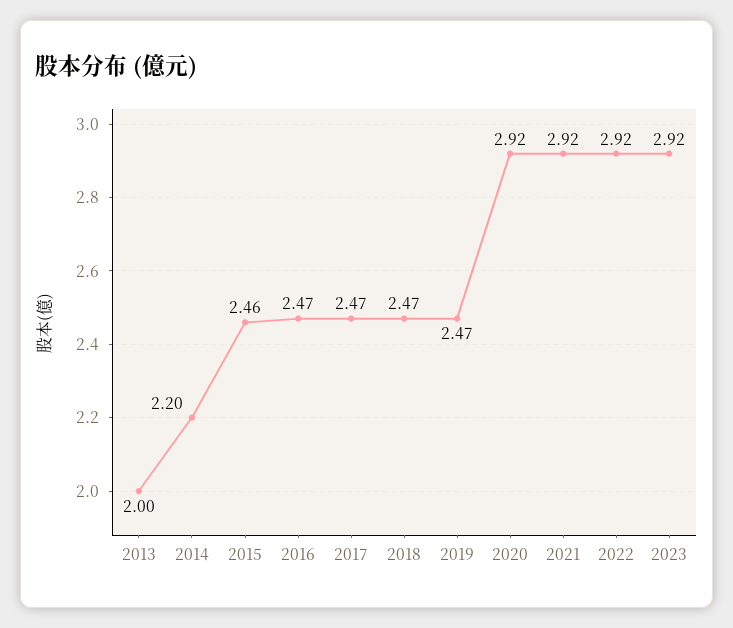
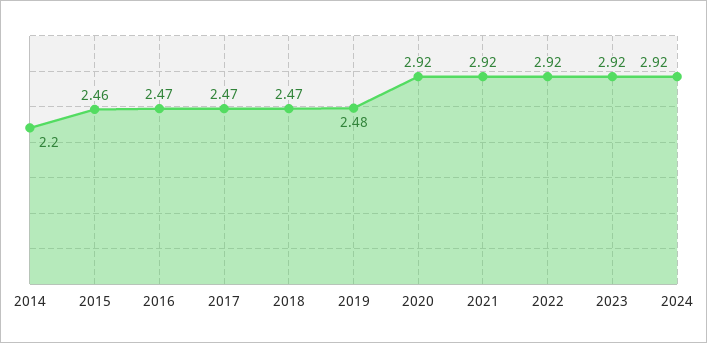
2013: 2 -> none
2019: 2.47 -> 2.48
2024: none -> 2.92

